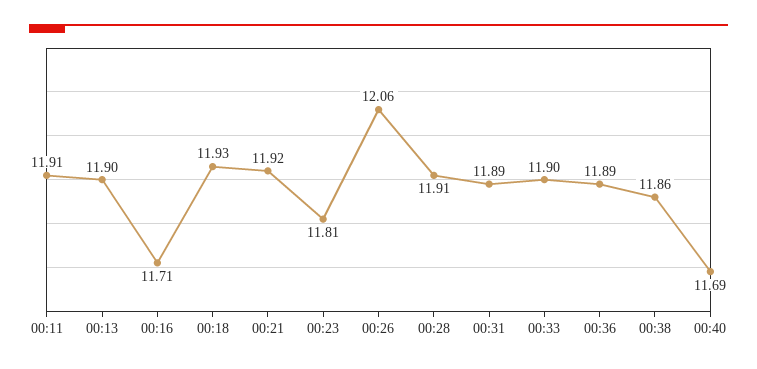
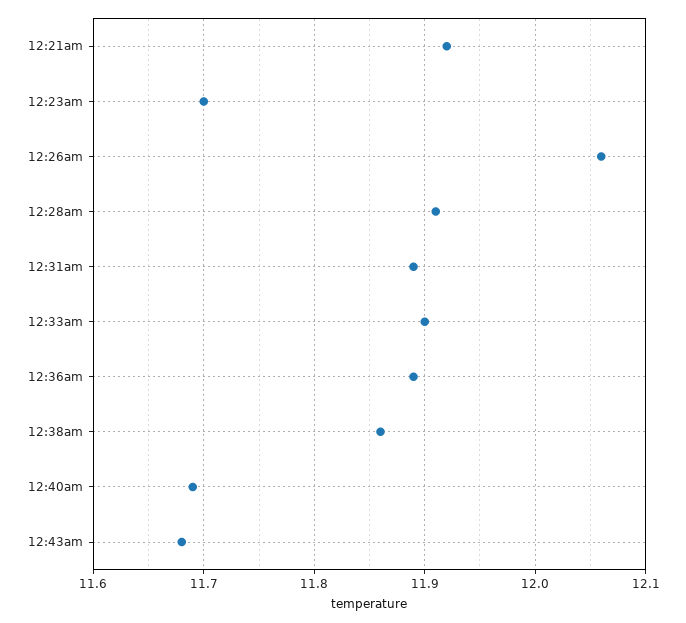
00:11: 11.91 -> none
00:13: 11.9 -> none
00:16: 11.71 -> none
00:18: 11.93 -> none
00:23: 11.81 -> 11.7
12:43am: none -> 11.68

